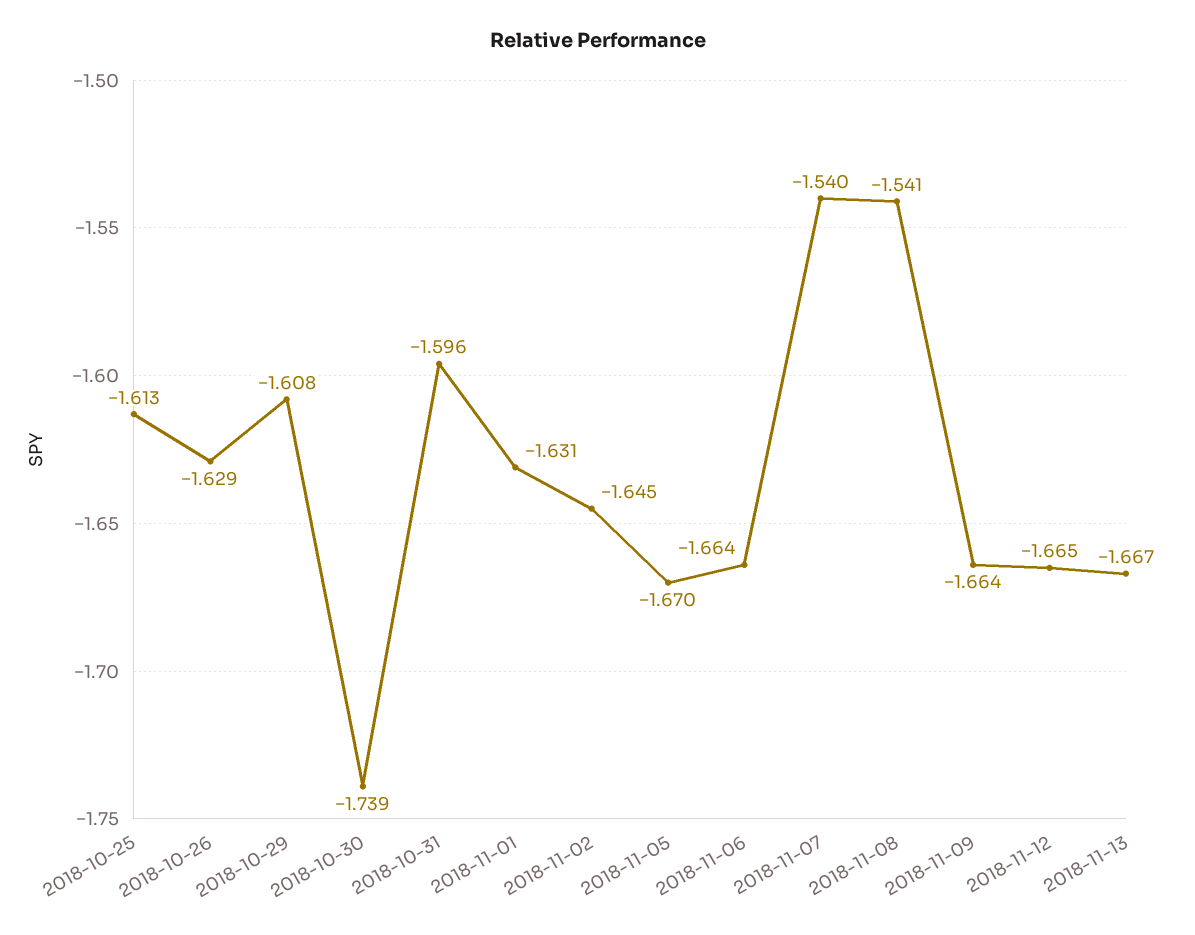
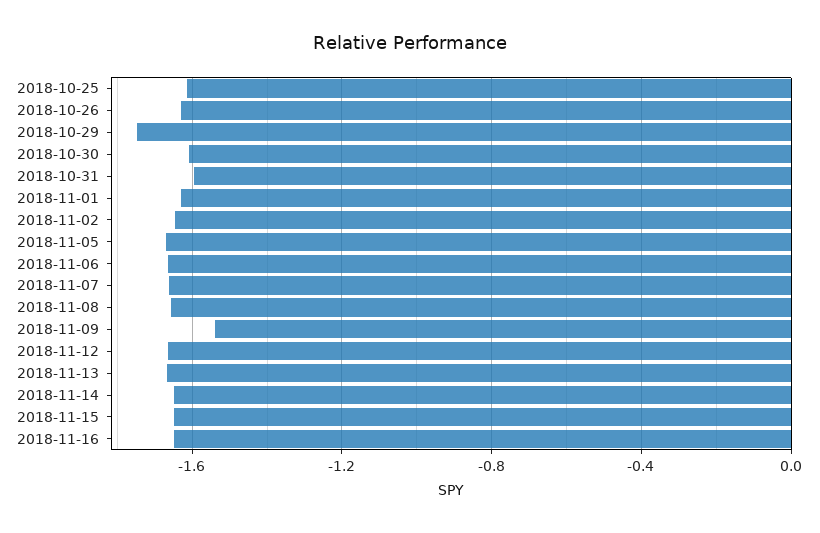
2018-10-29: -1.608 -> -1.75
2018-10-30: -1.739 -> -1.6
2018-11-07: -1.54 -> -1.65
2018-11-08: -1.541 -> -1.65
2018-11-09: -1.664 -> -1.55
2018-11-14: none -> -1.65
2018-11-15: none -> -1.65
2018-11-16: none -> -1.65

